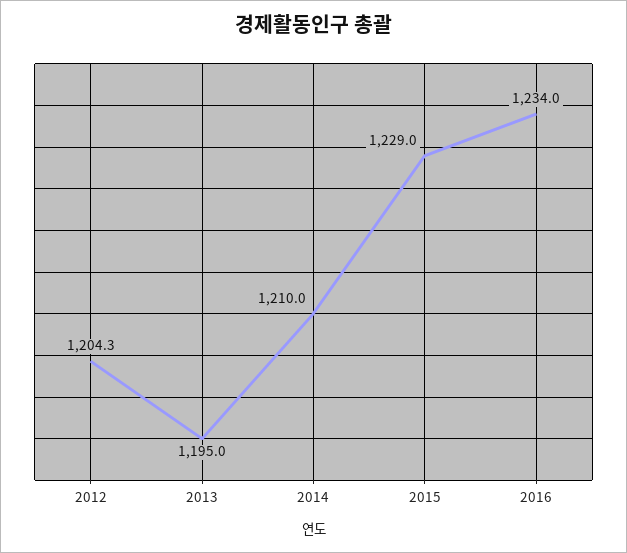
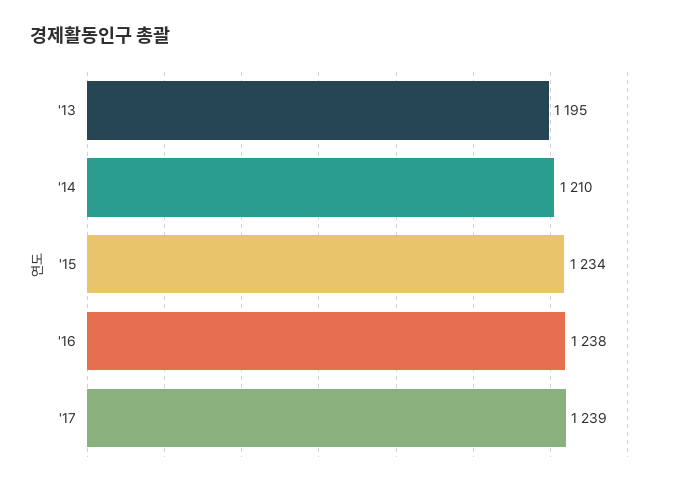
2012: 1204.3 -> none
2015: 1229 -> 1234
2016: 1234 -> 1238
'17: none -> 1239

